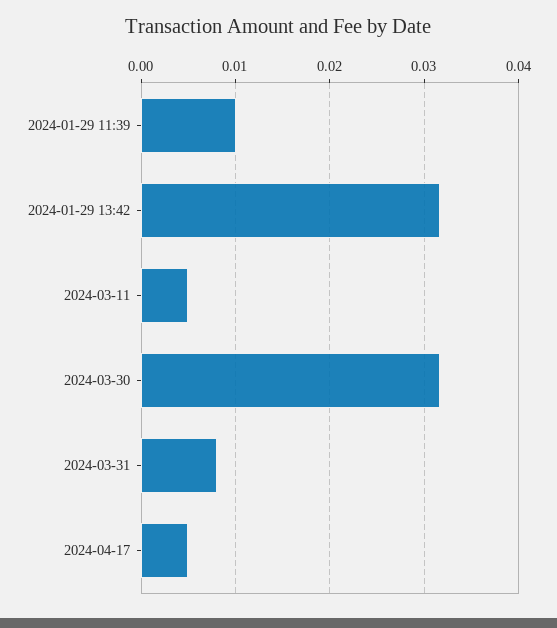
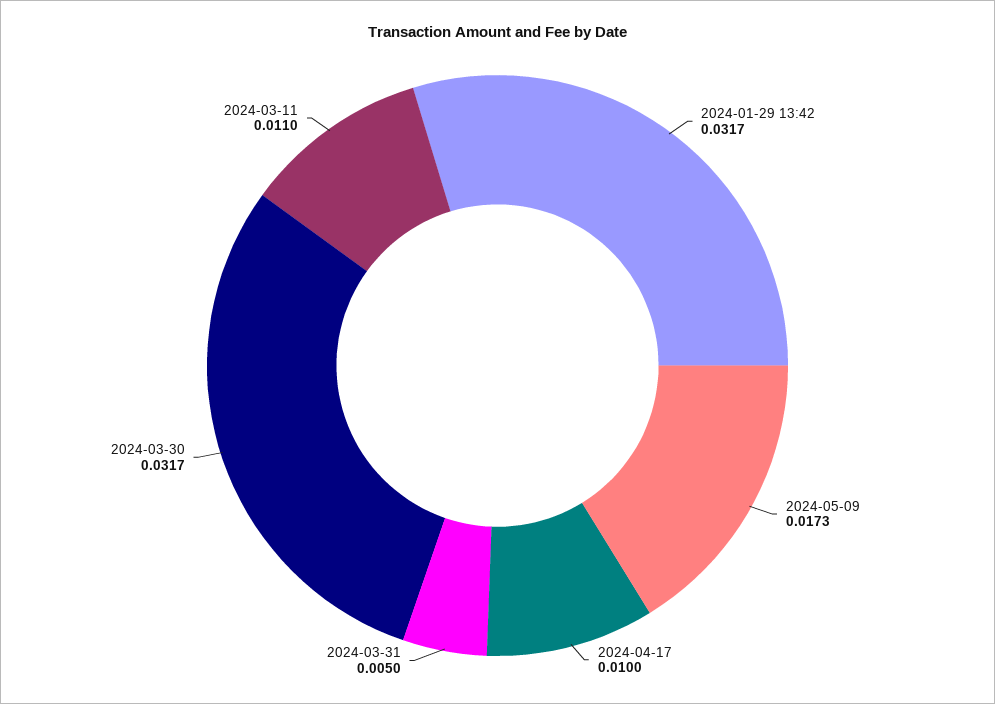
2024-01-29 11:39: 0.01 -> none
2024-03-11: 0.005 -> 0.011
2024-03-31: 0.008 -> 0.005
2024-04-17: 0.005 -> 0.01
2024-05-09: none -> 0.0173

